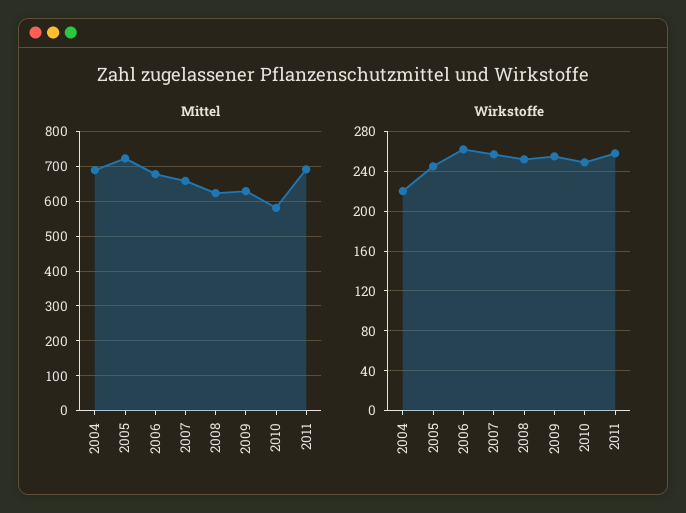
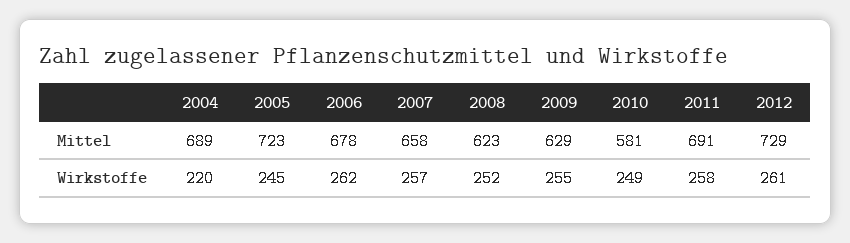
Mittel, 2012: none -> 729
Wirkstoffe, 2012: none -> 261

